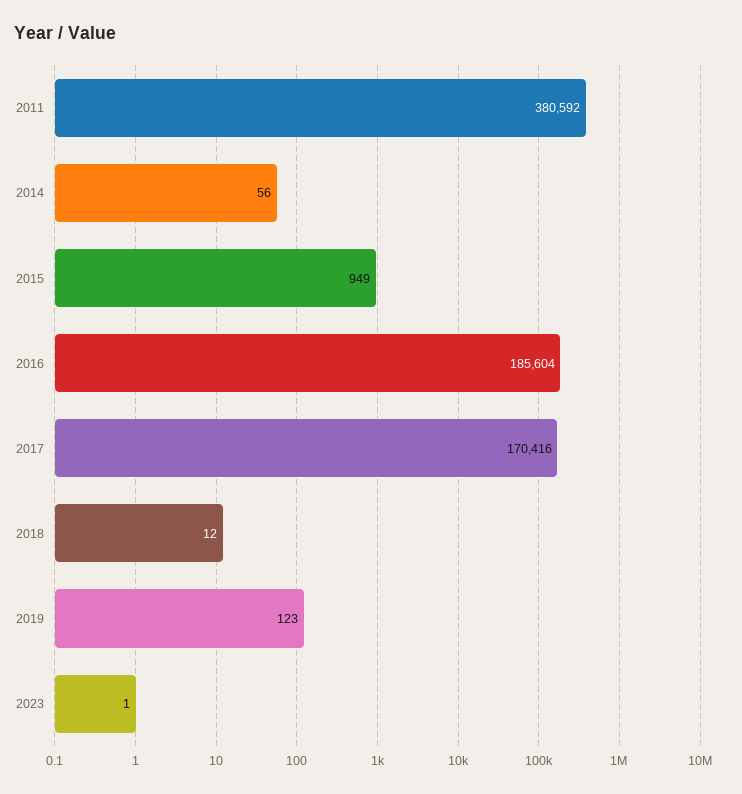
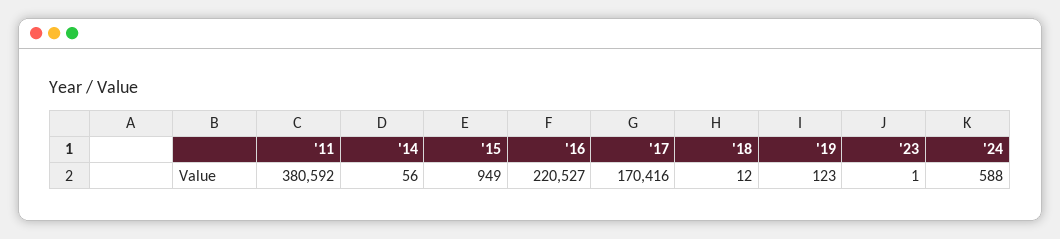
2016: 185604 -> 220527
'24: none -> 588

